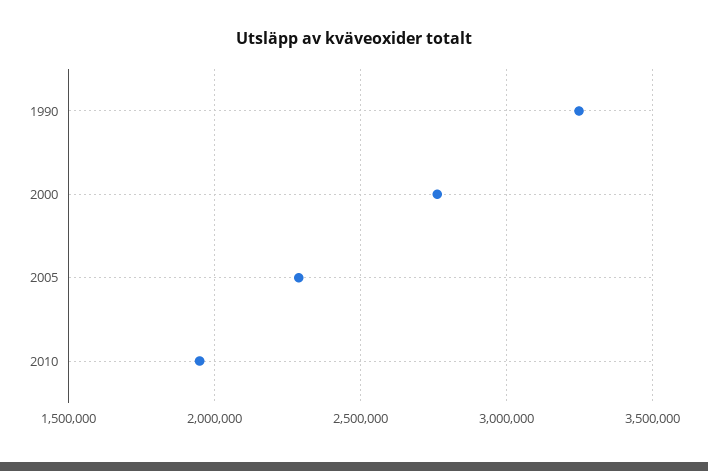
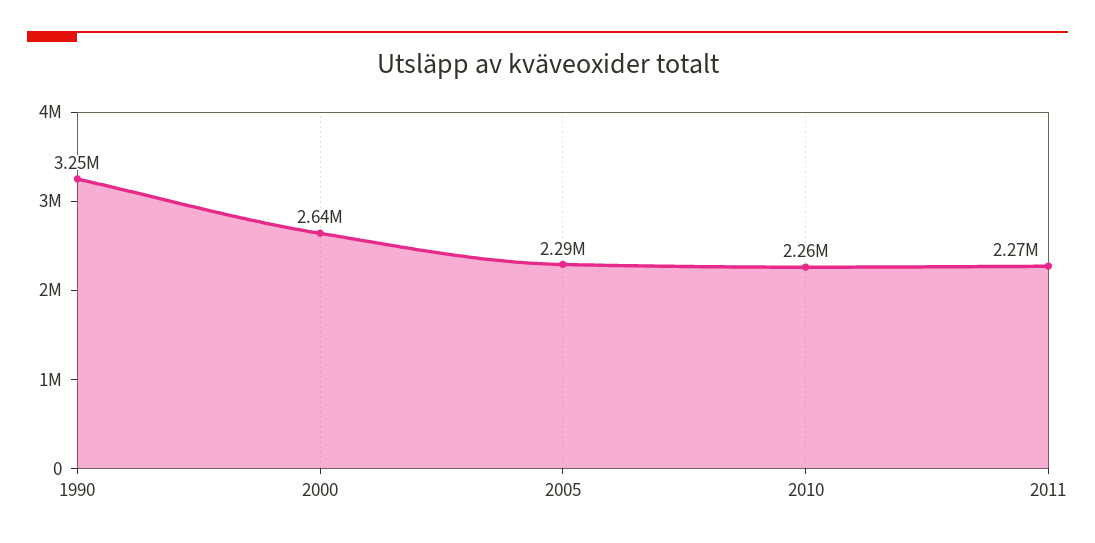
2000: 2750000 -> 2640000
2010: 1950000 -> 2260000
2011: none -> 2270000

